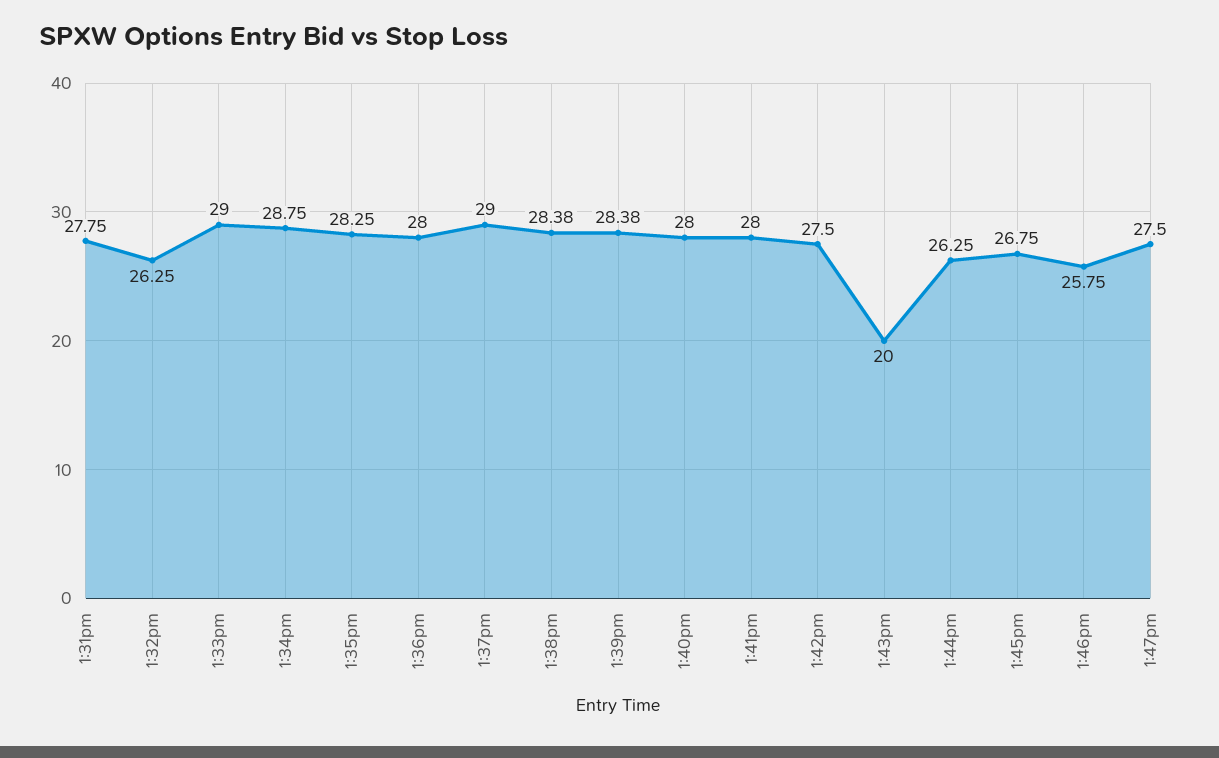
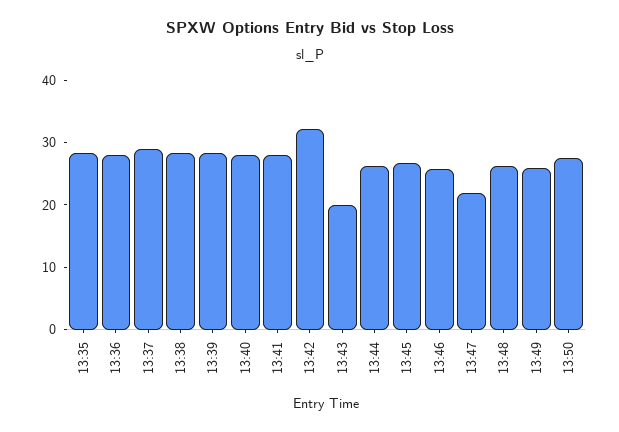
1:31pm: 27.75 -> none
1:32pm: 26.25 -> none
1:33pm: 29 -> none
1:34pm: 28.75 -> none
1:42pm: 27.5 -> 32
1:47pm: 27.5 -> 22
13:48: none -> 26
13:49: none -> 26
13:50: none -> 28

